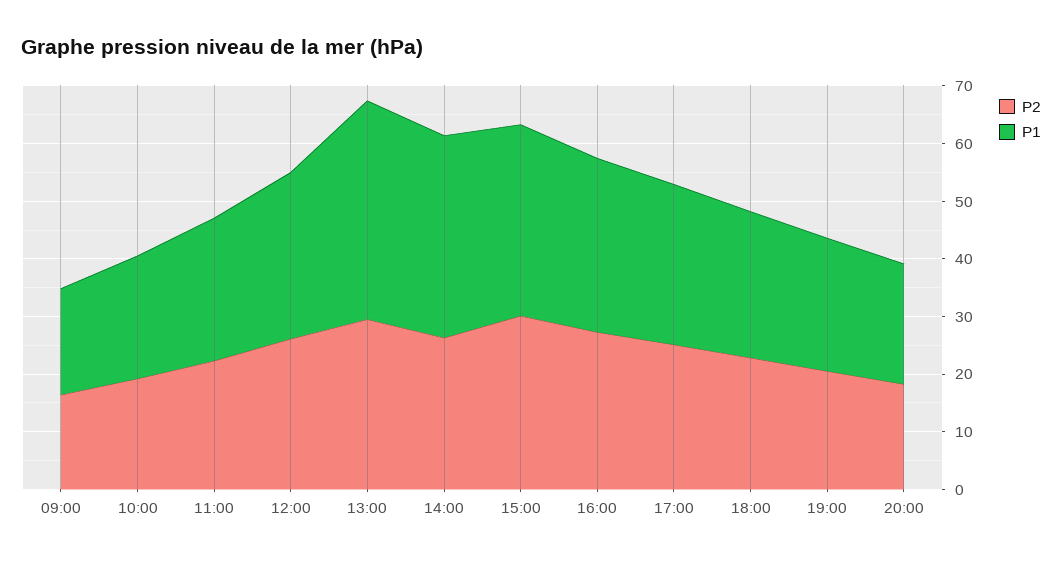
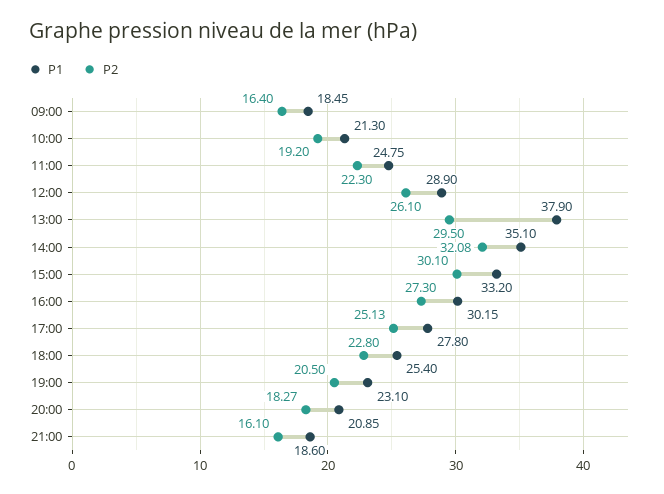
P2, 14:00: 26 -> 32.08
P1, 21:00: none -> 18.6
P2, 21:00: none -> 16.1

